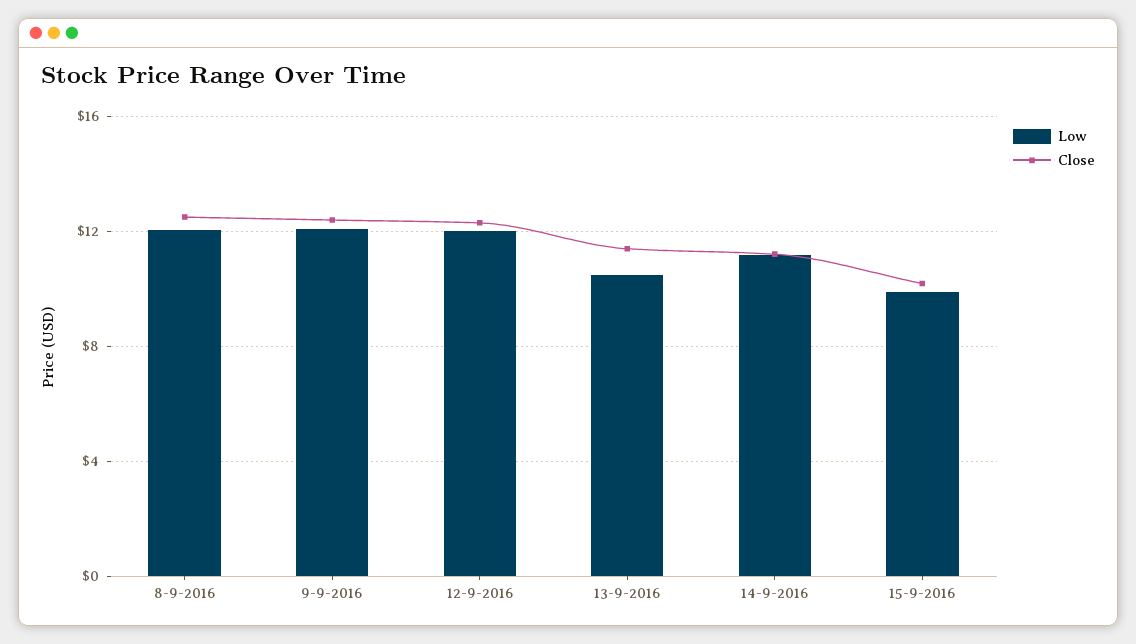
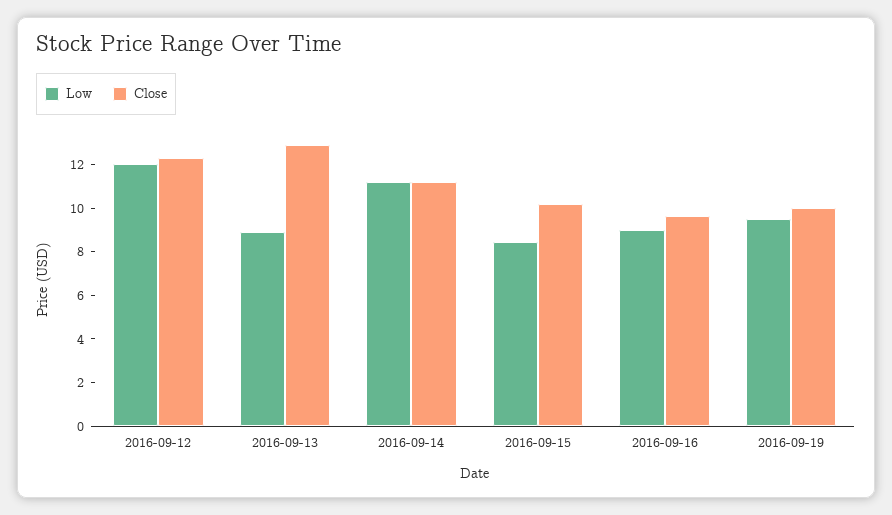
Low, 8-9-2016: 12 -> none
Close, 8-9-2016: 12.5 -> none
Low, 9-9-2016: 12 -> none
Close, 9-9-2016: 12.5 -> none
Low, 13-9-2016: 10.5 -> 9
Close, 13-9-2016: 11.5 -> 13
Low, 15-9-2016: 10 -> 8.5
Low, 2016-09-16: none -> 9
Close, 2016-09-16: none -> 9.5
Low, 2016-09-19: none -> 9.5
Close, 2016-09-19: none -> 10

